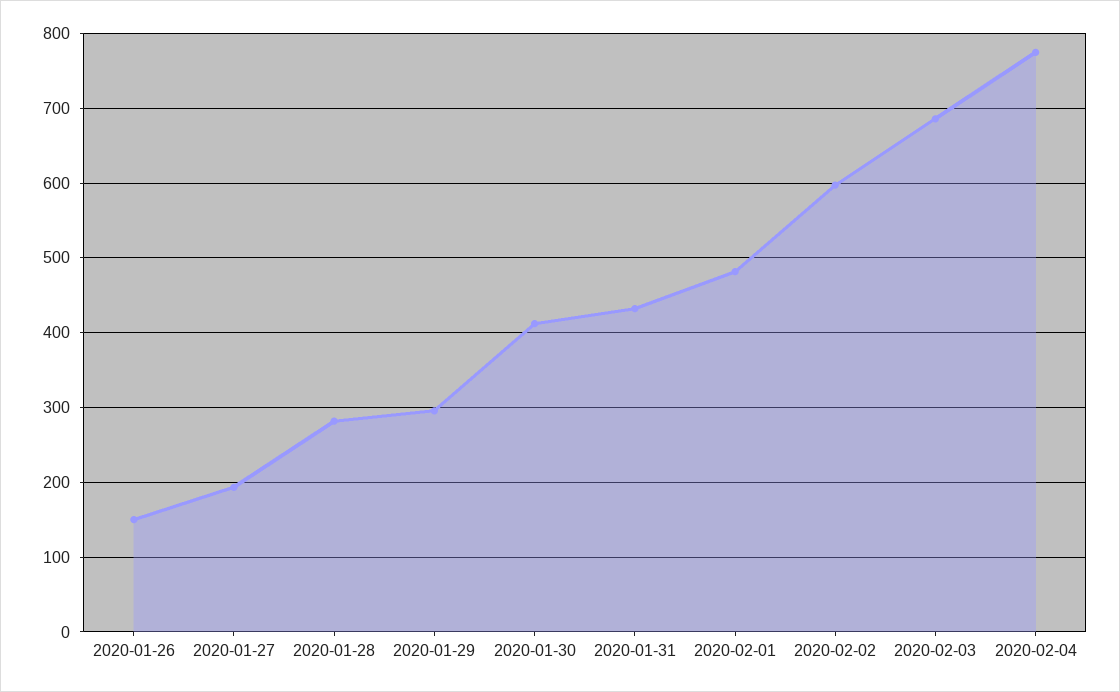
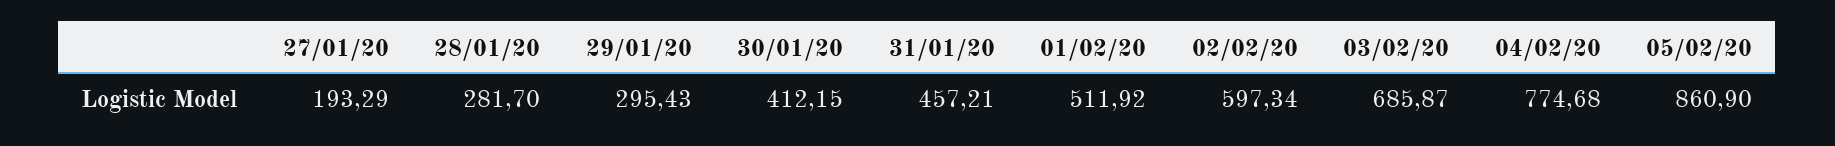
2020-01-26: 150 -> none
2020-01-31: 430 -> 457.21
2020-02-01: 480 -> 511.92
05/02/20: none -> 860.9

